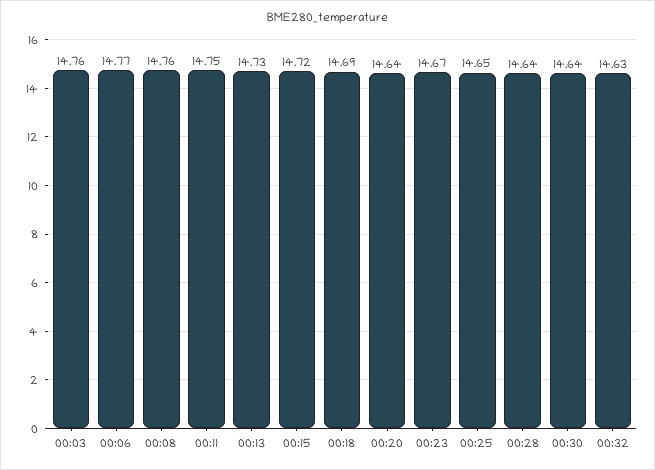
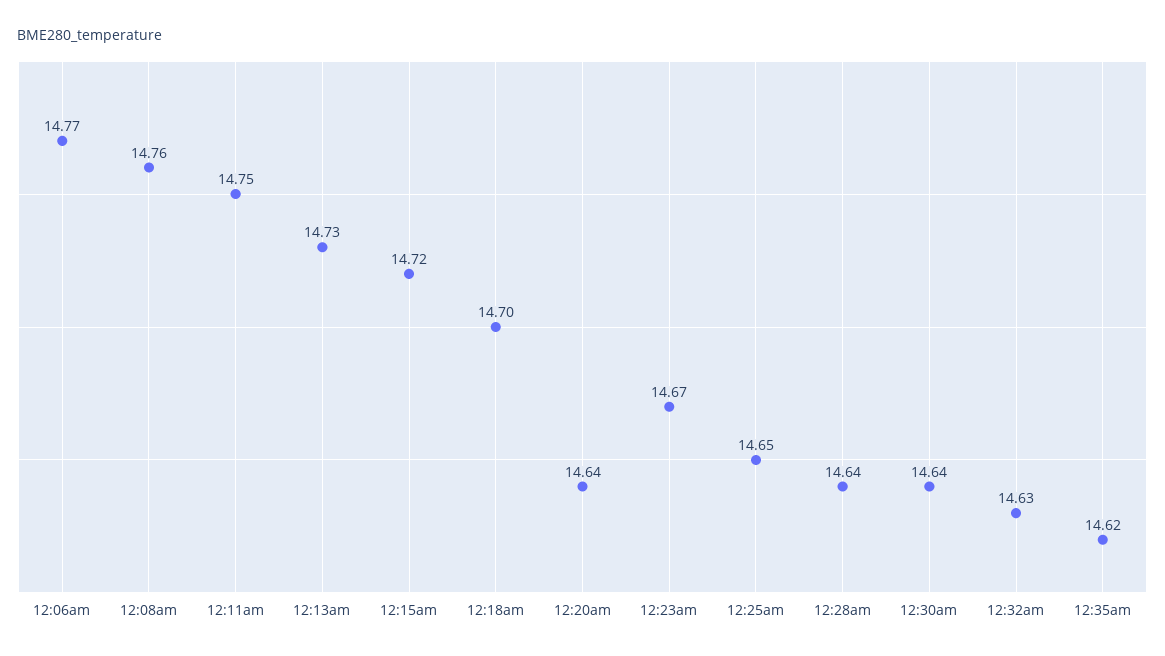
00:03: 14.76 -> none
00:18: 14.69 -> 14.7
12:35am: none -> 14.62

